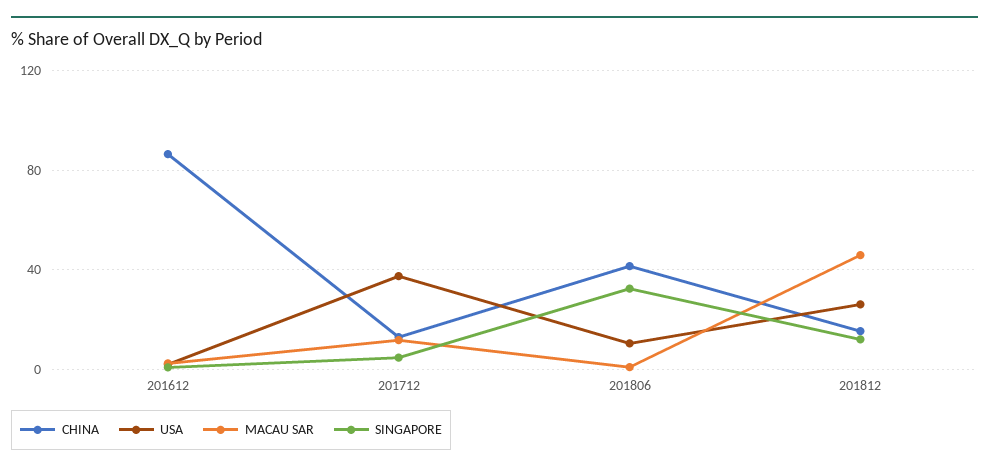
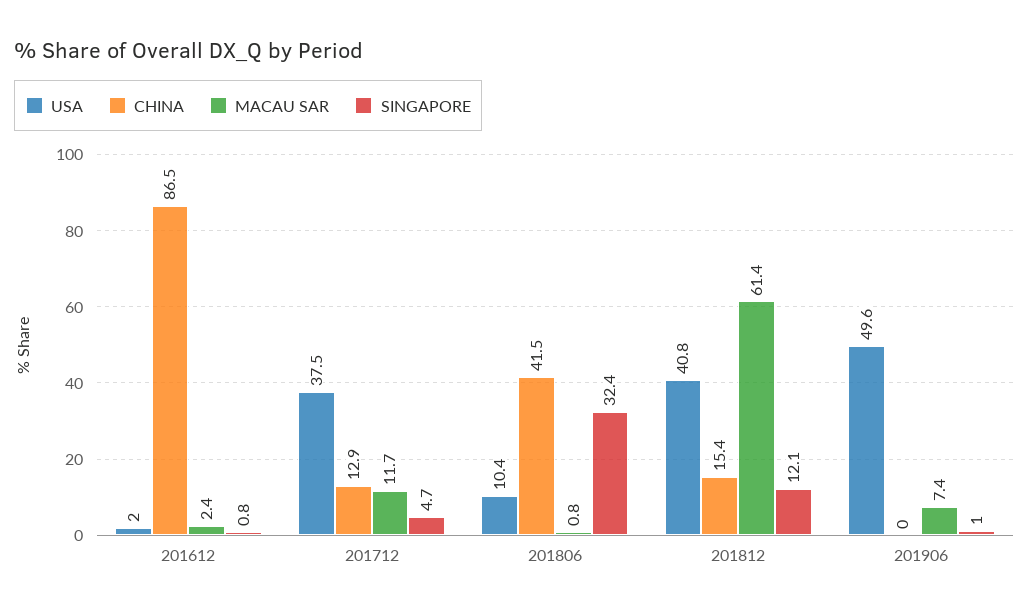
USA, 201812: 25 -> 40.8
MACAU SAR, 201812: 45 -> 61.4
USA, 201906: none -> 49.6
CHINA, 201906: none -> 0
MACAU SAR, 201906: none -> 7.4
SINGAPORE, 201906: none -> 1

